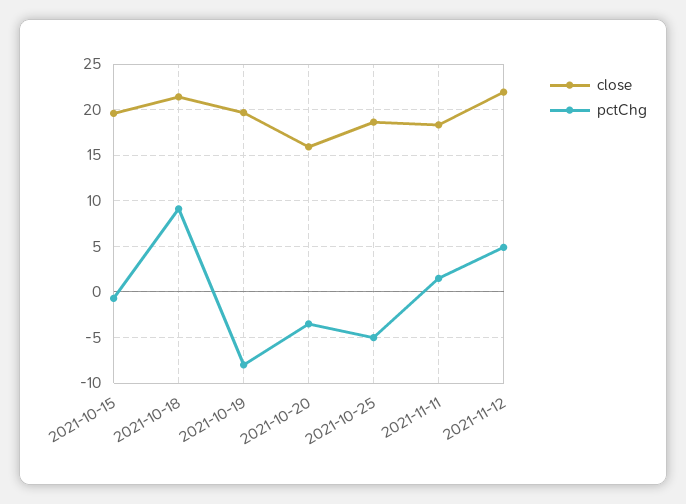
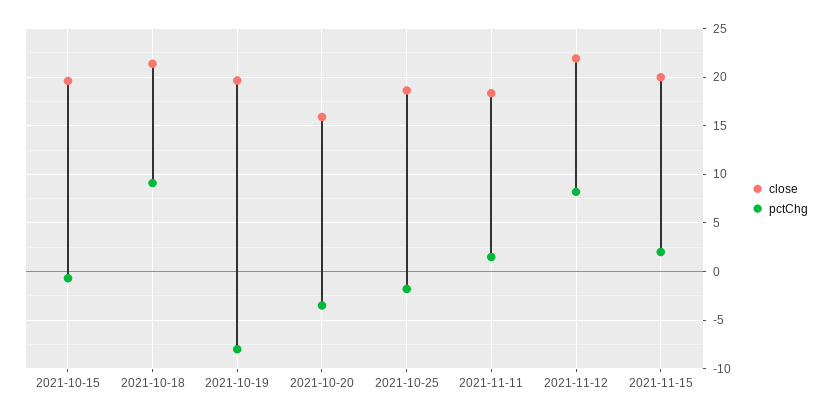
pctChg, 2021-10-25: -5 -> -2
pctChg, 2021-11-12: 5 -> 8
close, 2021-11-15: none -> 20
pctChg, 2021-11-15: none -> 2

